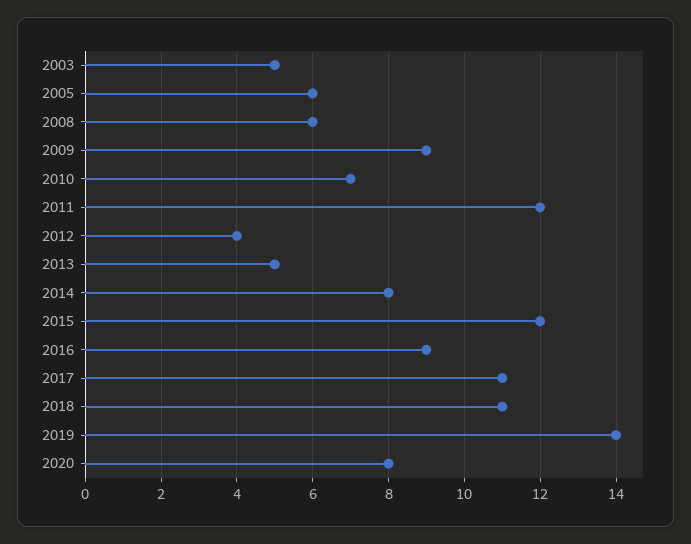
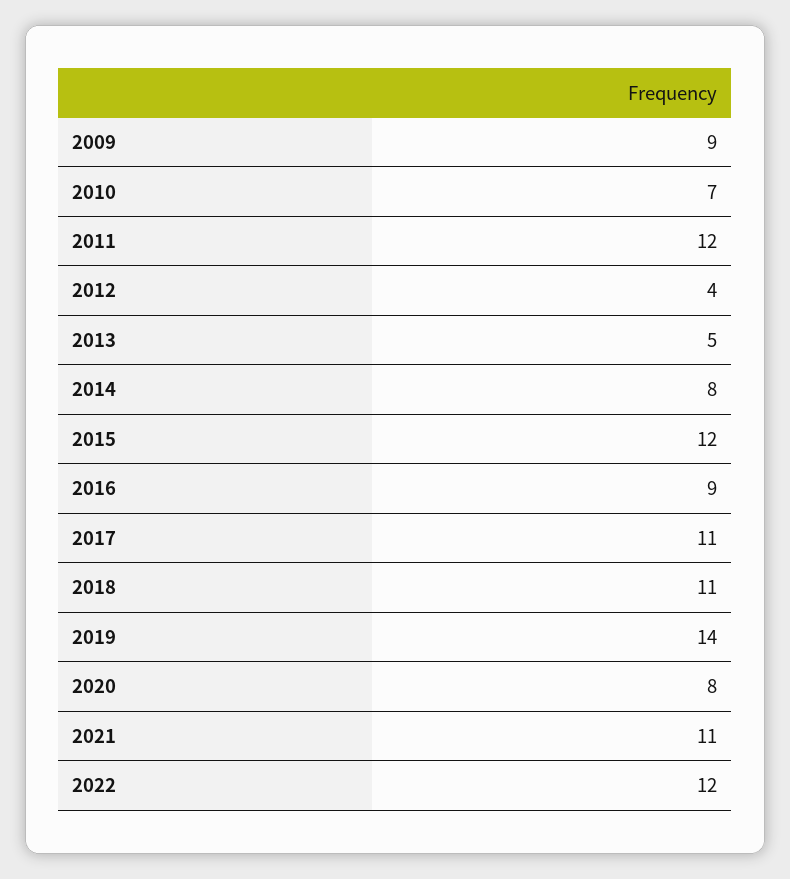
2003: 5 -> none
2005: 6 -> none
2008: 6 -> none
2021: none -> 11
2022: none -> 12

